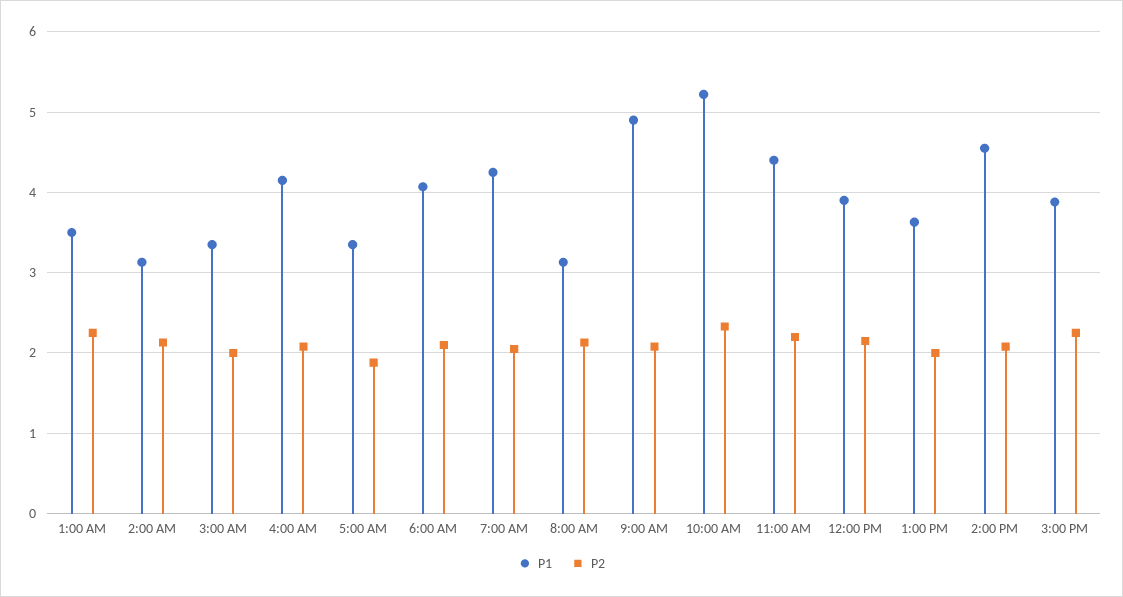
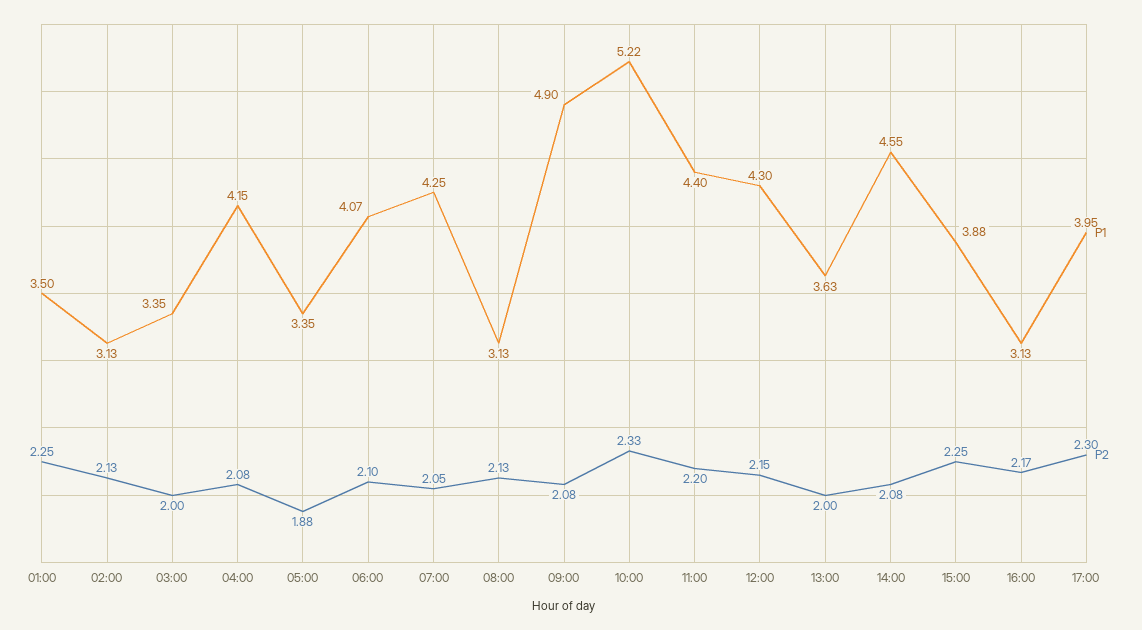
P1, 12:00 PM: 3.9 -> 4.3
P1, 16:00: none -> 3.13
P2, 16:00: none -> 2.17
P1, 17:00: none -> 3.95
P2, 17:00: none -> 2.3

